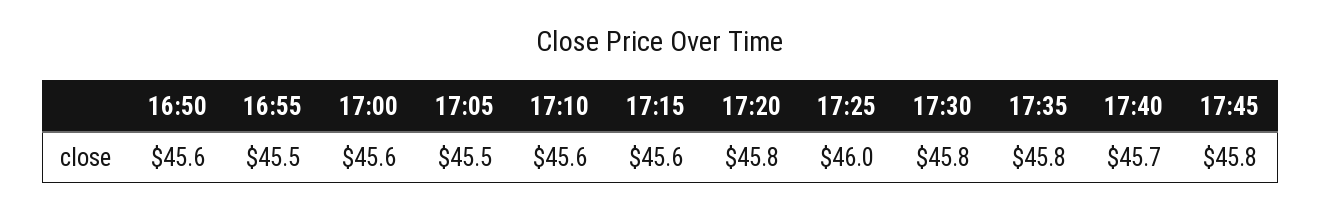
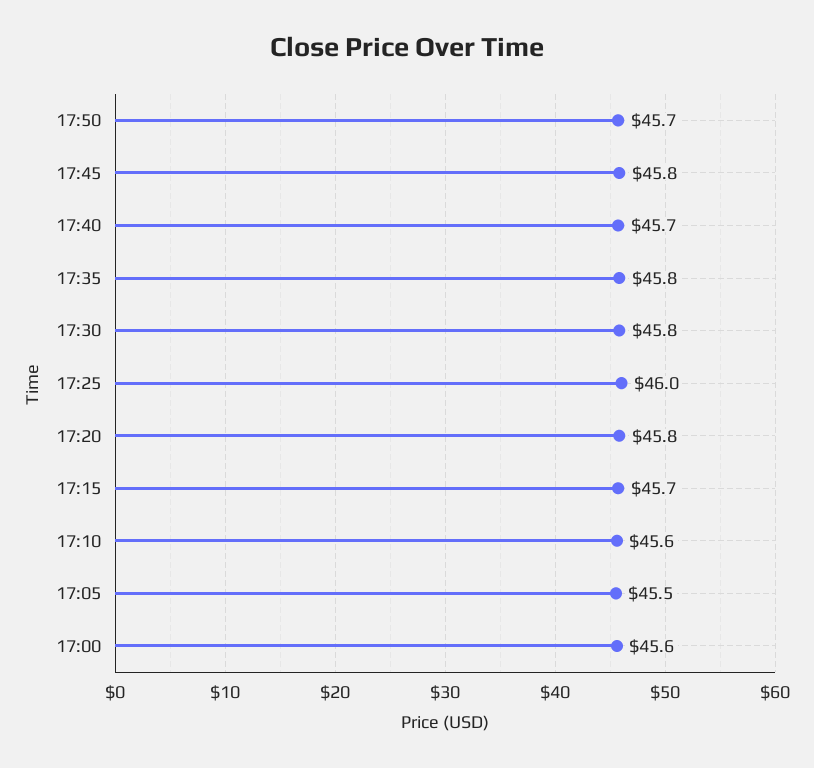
16:50: 45.6 -> none
16:55: 45.5 -> none
17:15: 45.6 -> 45.7
17:50: none -> 45.7

